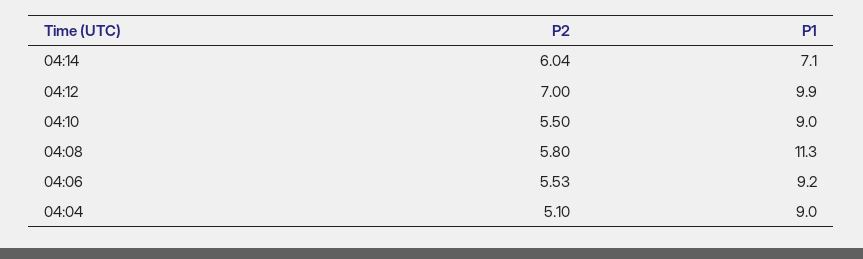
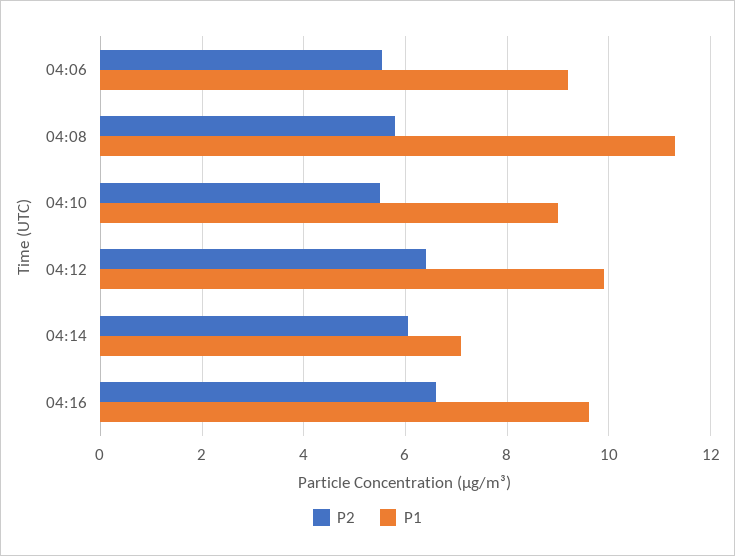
P2, 04:12: 7 -> 6.4
P2, 04:04: 5.1 -> none
P1, 04:04: 9 -> none
P2, 04:16: none -> 6.6
P1, 04:16: none -> 9.6

